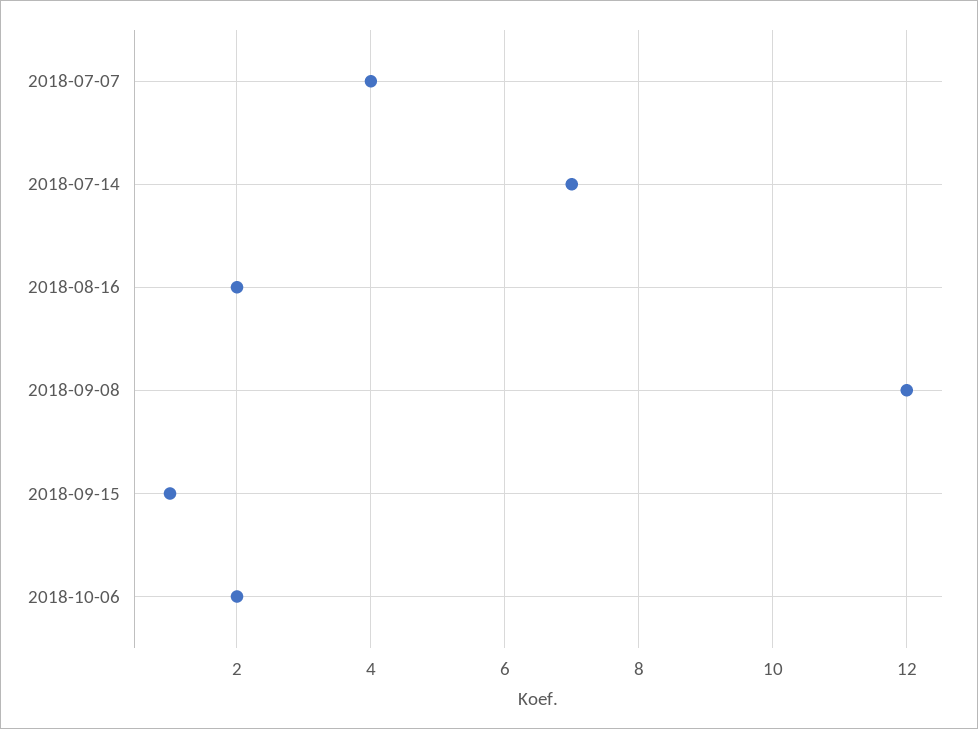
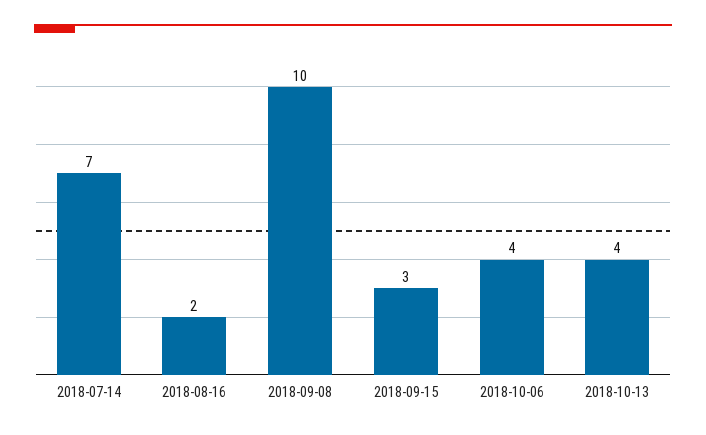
2018-07-07: 4 -> none
2018-09-08: 12 -> 10
2018-09-15: 1 -> 3
2018-10-06: 2 -> 4
2018-10-13: none -> 4

